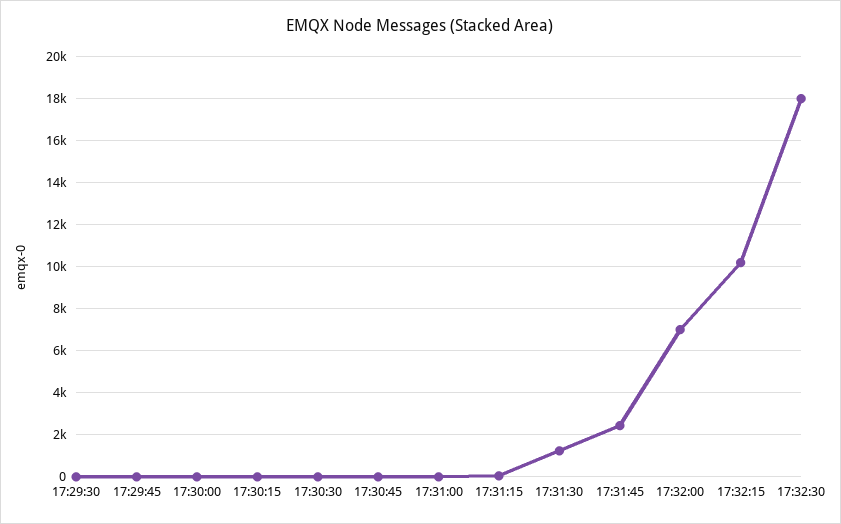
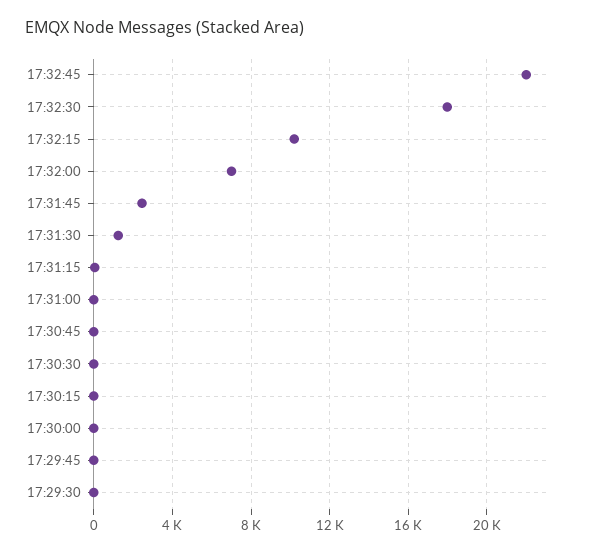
17:32:45: none -> 22000

